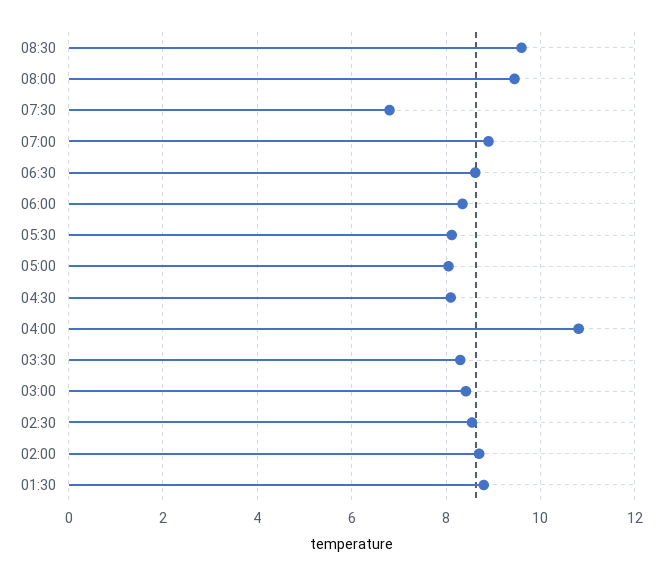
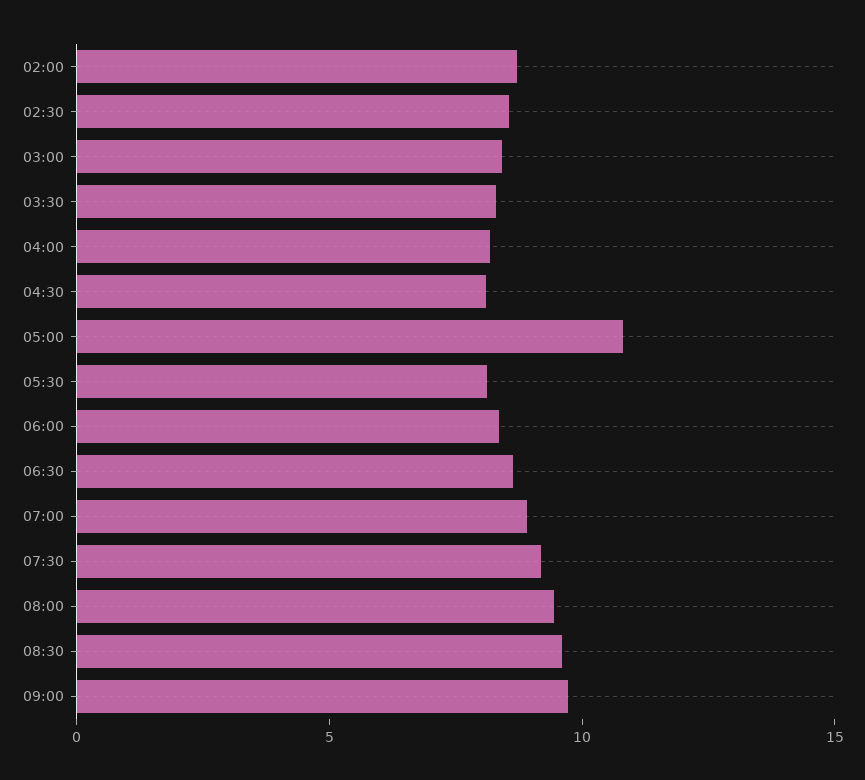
07:30: 6.8 -> 9
05:00: 8 -> 11
04:00: 10.8 -> 8
01:30: 8.8 -> none
09:00: none -> 10

